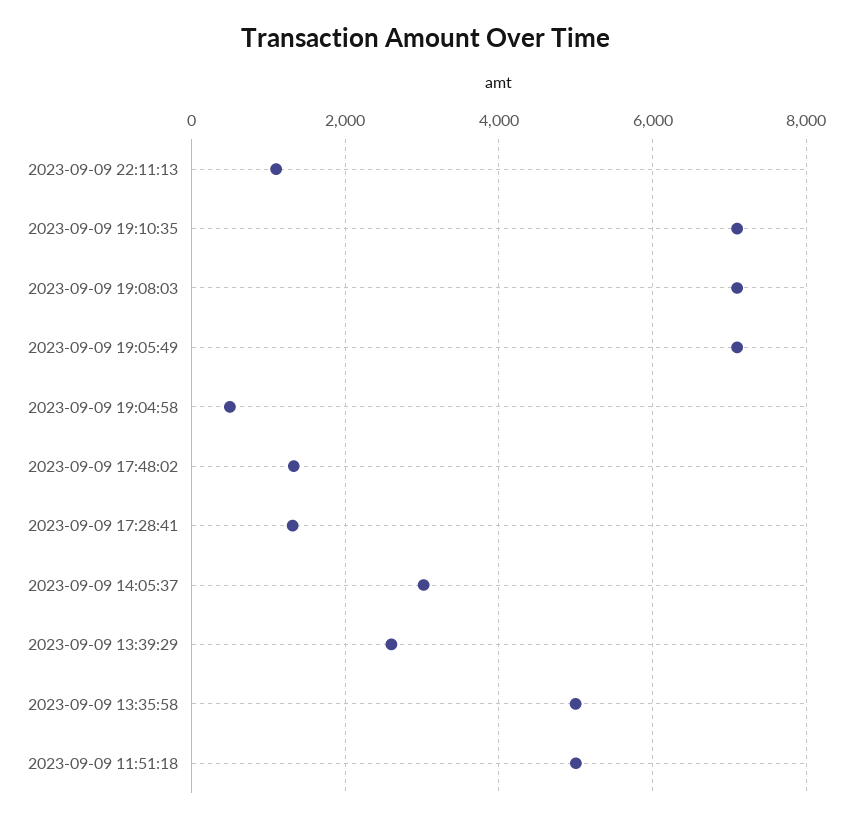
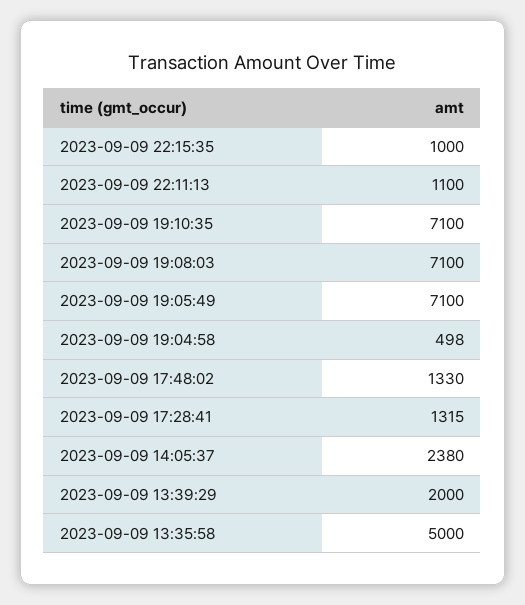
2023-09-09 14:05:37: 3000 -> 2380
2023-09-09 13:39:29: 2600 -> 2000
2023-09-09 11:51:18: 5000 -> none
2023-09-09 22:15:35: none -> 1000

